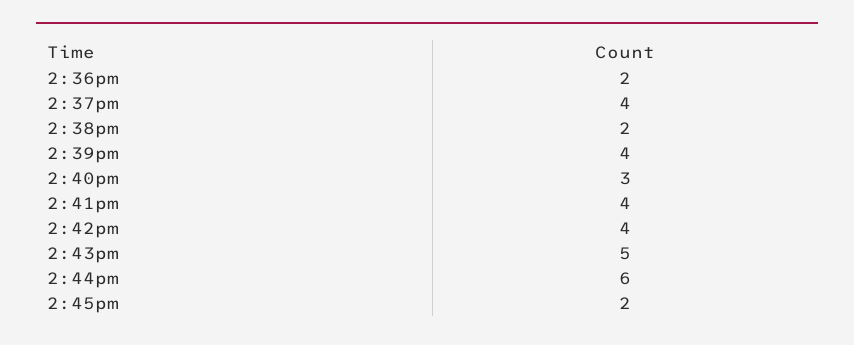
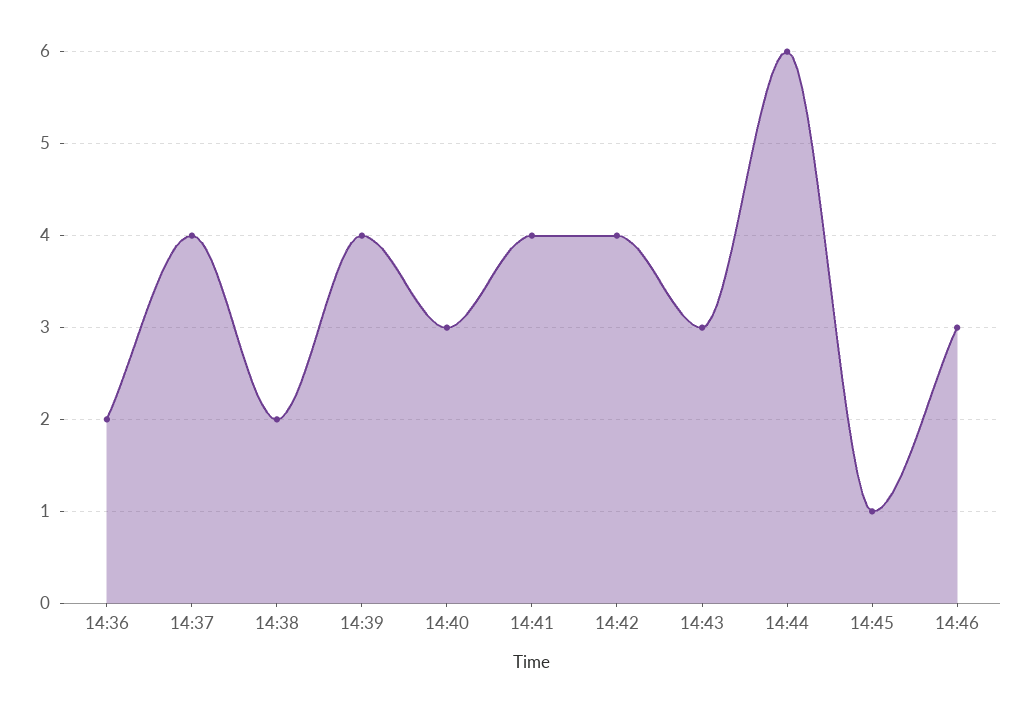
2:43pm: 5 -> 3
2:45pm: 2 -> 1
14:46: none -> 3

